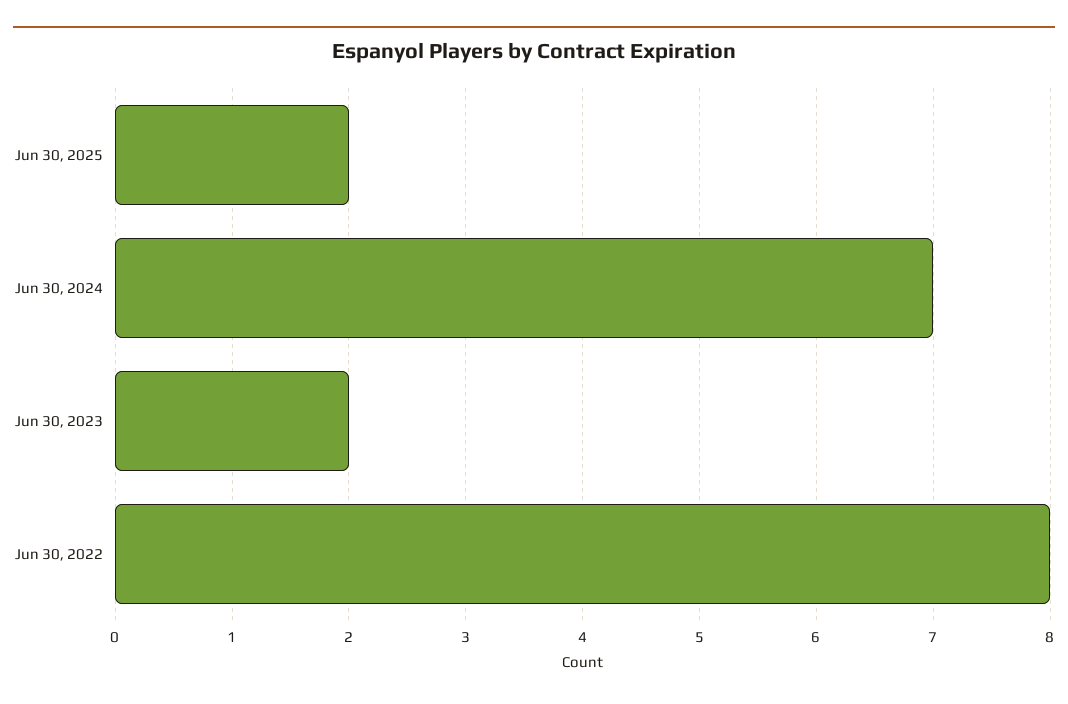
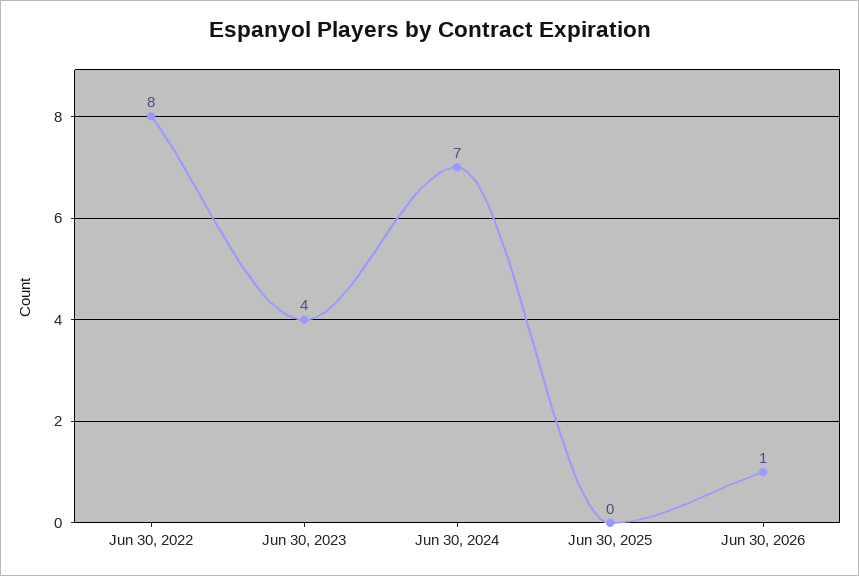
Jun 30, 2025: 2 -> 0
Jun 30, 2023: 2 -> 4
Jun 30, 2026: none -> 1

